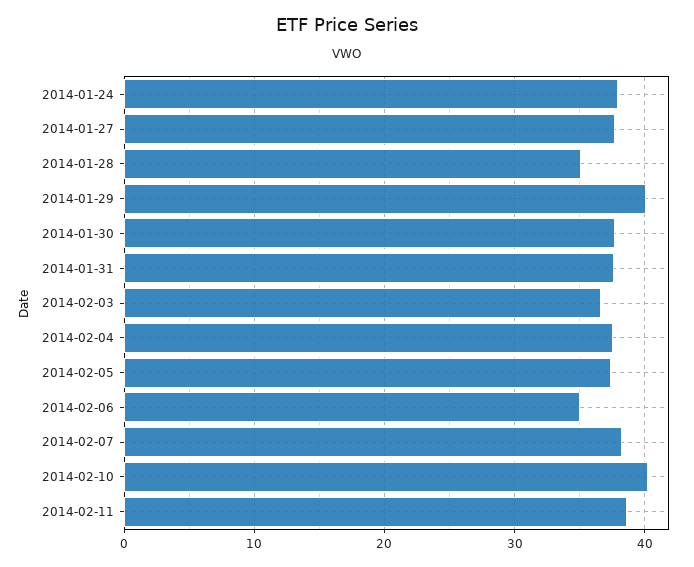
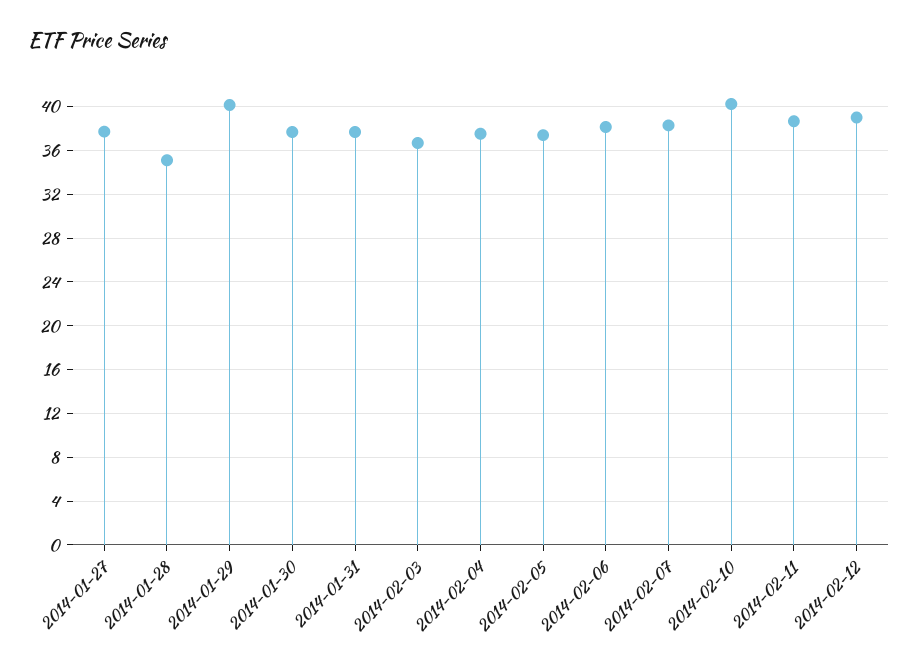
2014-01-24: 38 -> none
2014-02-06: 35 -> 38
2014-02-12: none -> 39

